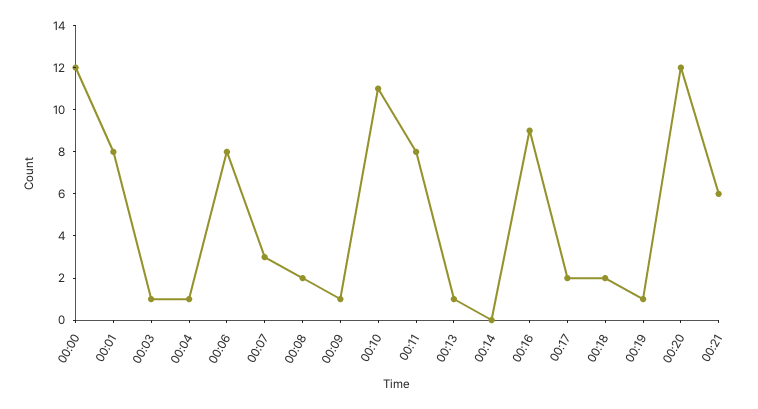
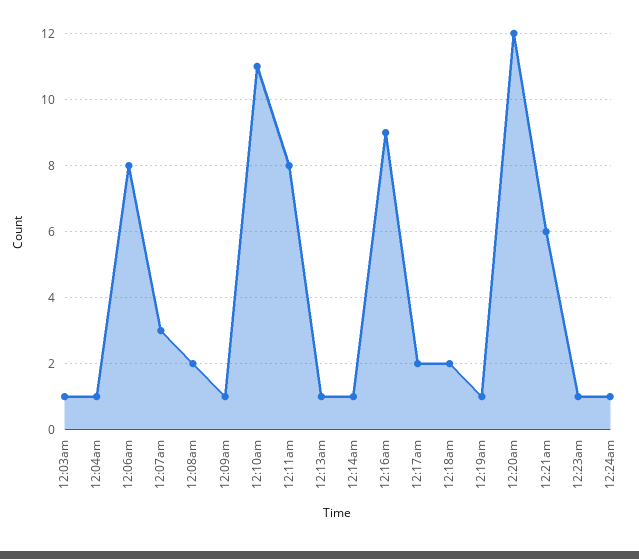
00:00: 12 -> none
00:01: 8 -> none
00:14: 0 -> 1
12:23am: none -> 1
12:24am: none -> 1

